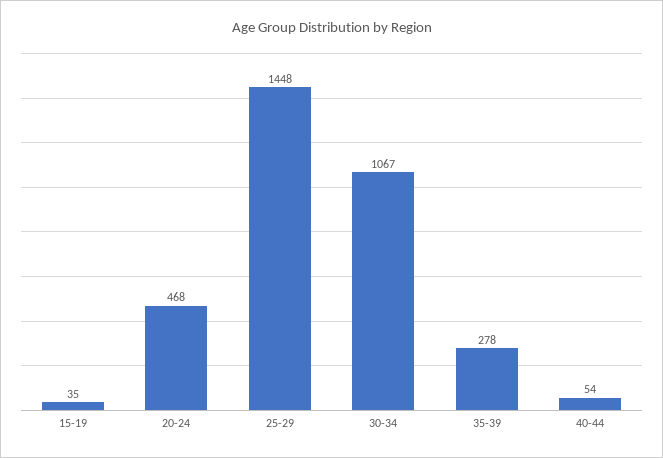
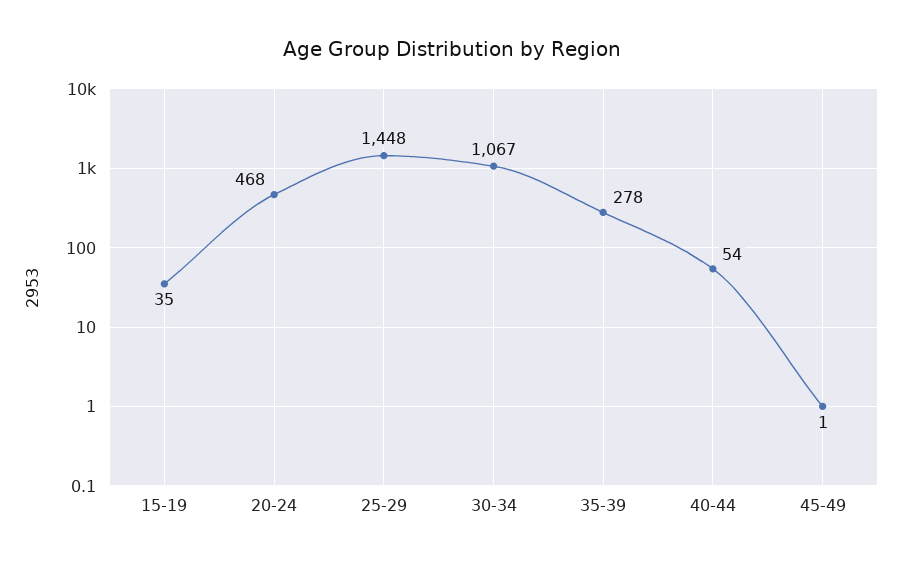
45-49: none -> 1

